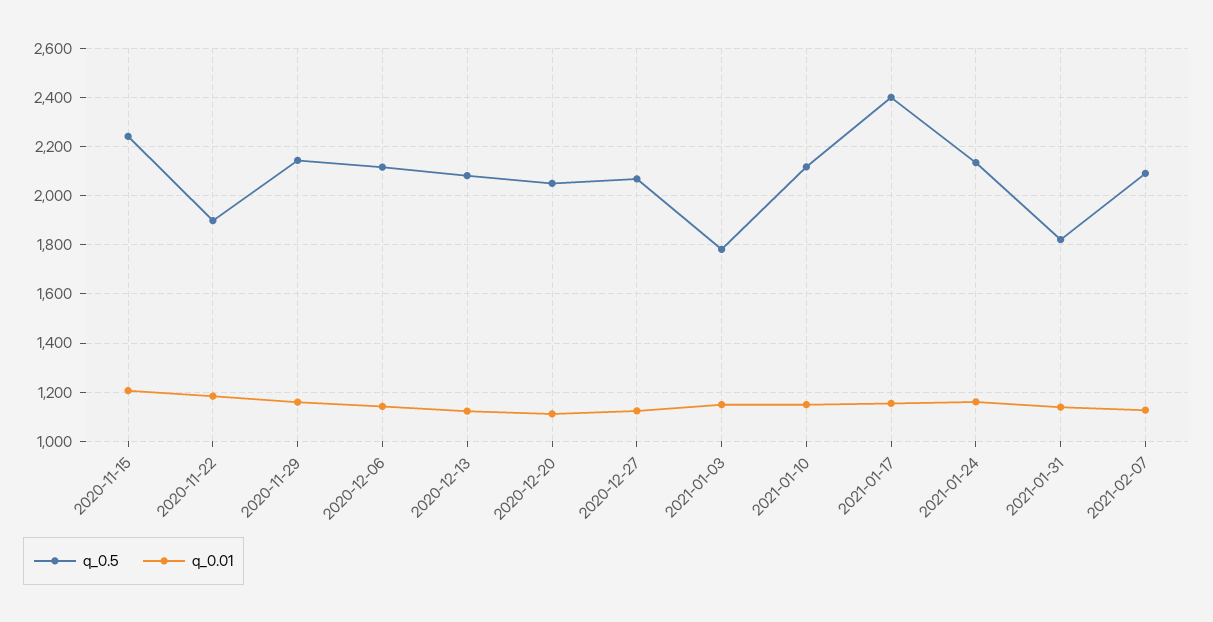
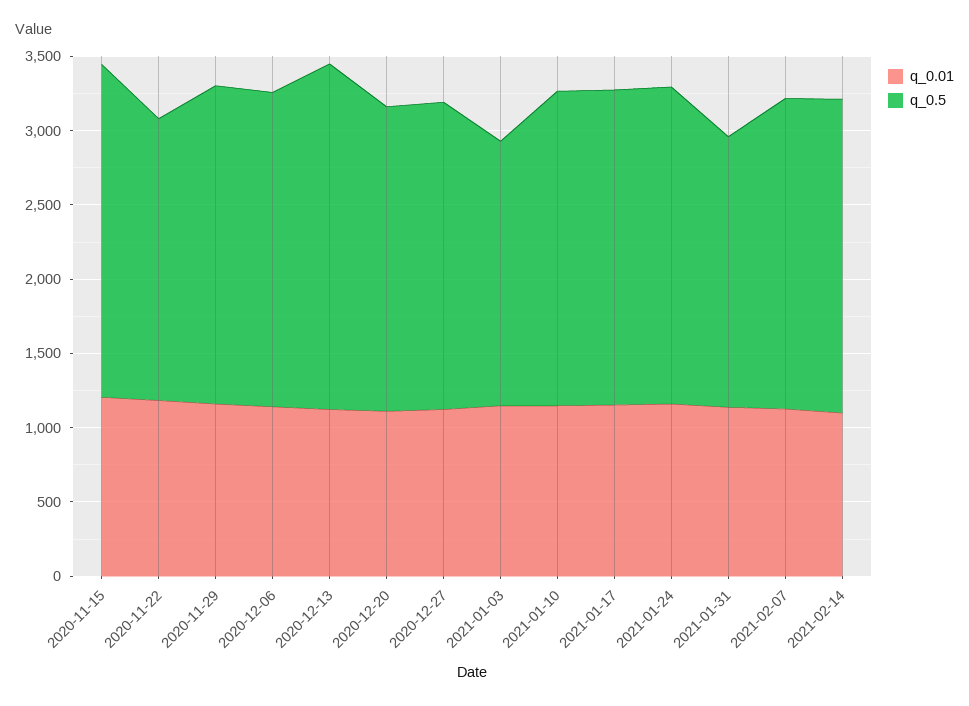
q_0.5, 2020-12-13: 2075 -> 2300
q_0.5, 2021-01-17: 2400 -> 2100
q_0.01, 2021-02-14: none -> 1100
q_0.5, 2021-02-14: none -> 2100

